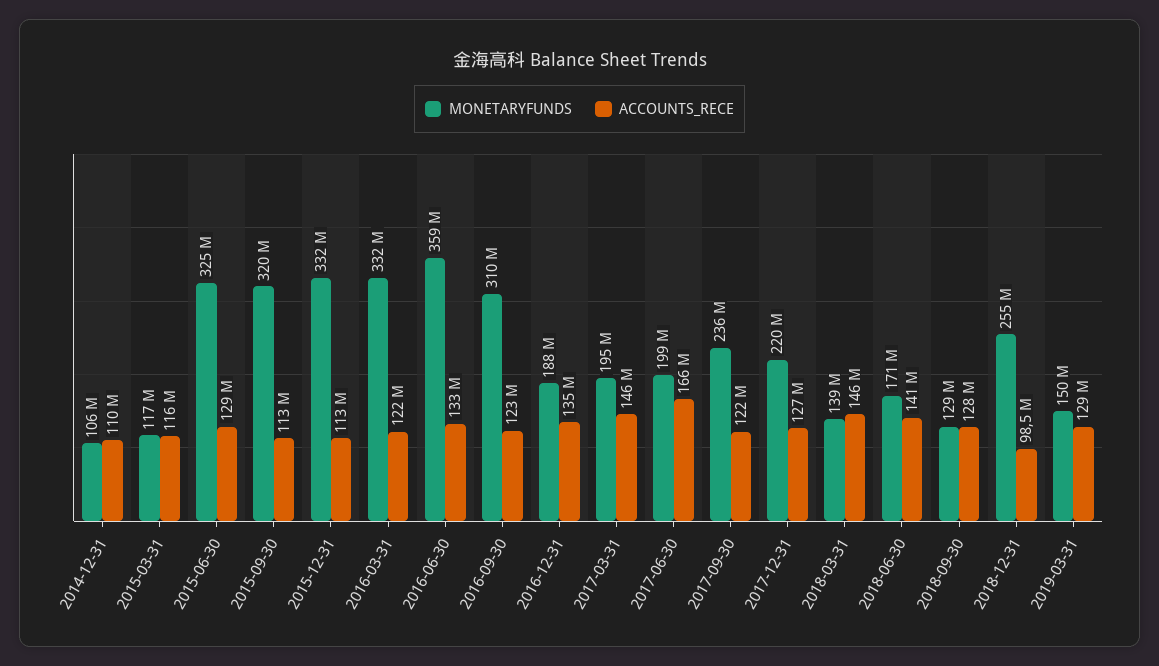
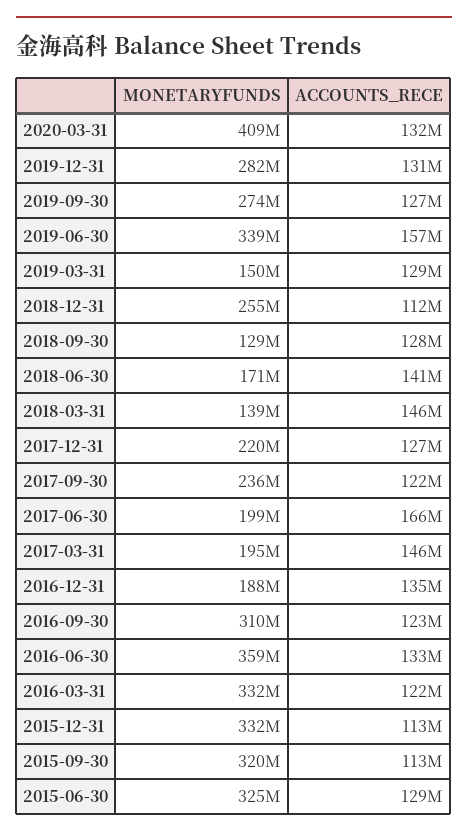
MONETARYFUNDS, 2014-12-31: 106000000 -> none
ACCOUNTS_RECE, 2014-12-31: 110000000 -> none
MONETARYFUNDS, 2015-03-31: 117000000 -> none
ACCOUNTS_RECE, 2015-03-31: 116000000 -> none
ACCOUNTS_RECE, 2018-12-31: 98500000 -> 112000000
MONETARYFUNDS, 2020-03-31: none -> 409000000
ACCOUNTS_RECE, 2020-03-31: none -> 132000000
MONETARYFUNDS, 2019-12-31: none -> 282000000
ACCOUNTS_RECE, 2019-12-31: none -> 131000000
MONETARYFUNDS, 2019-09-30: none -> 274000000
ACCOUNTS_RECE, 2019-09-30: none -> 127000000
MONETARYFUNDS, 2019-06-30: none -> 339000000
ACCOUNTS_RECE, 2019-06-30: none -> 157000000

